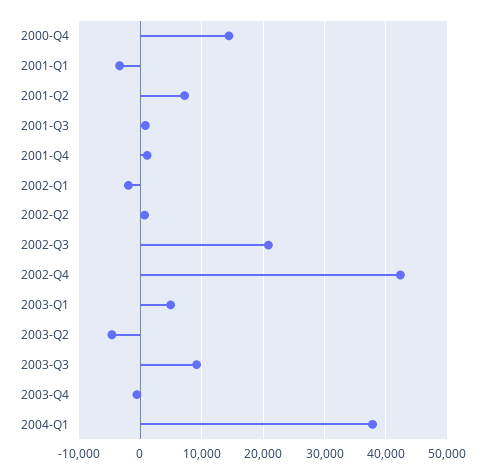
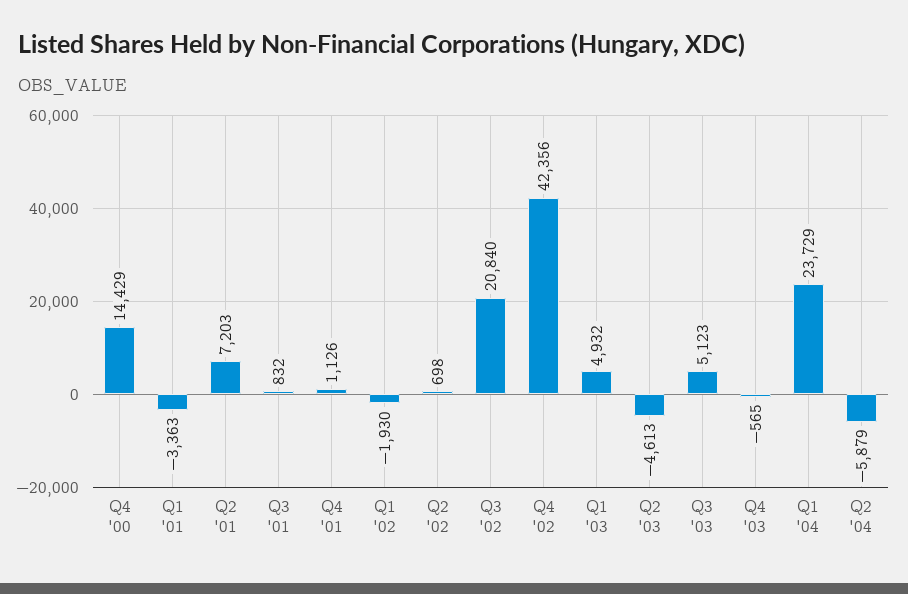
2003-Q3: 9000 -> 5123
2004-Q1: 38000 -> 23729
Q2 '04: none -> -5879

